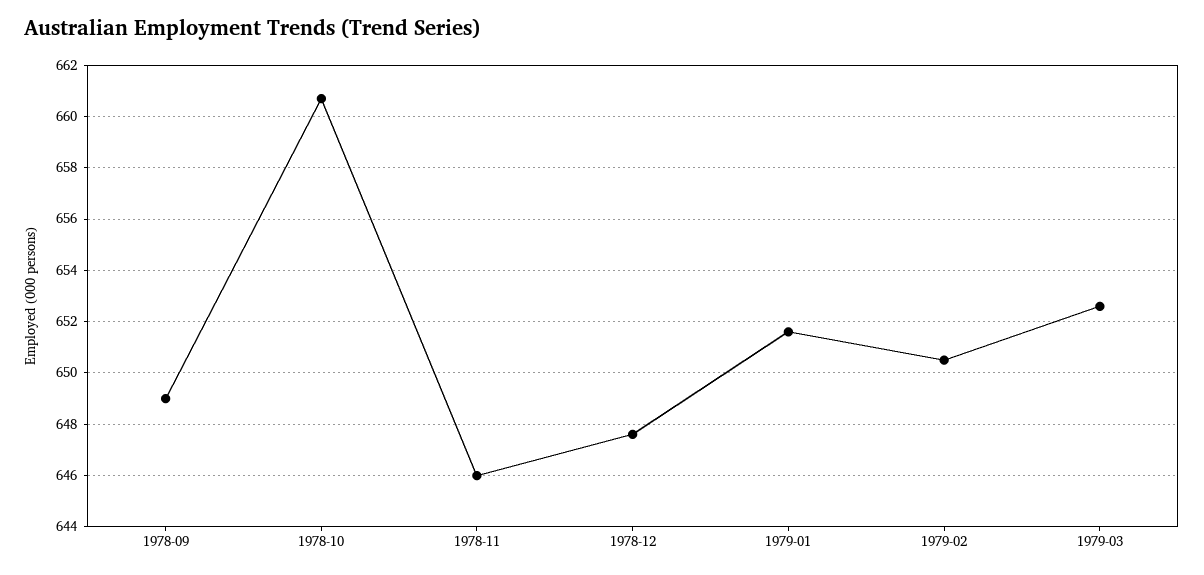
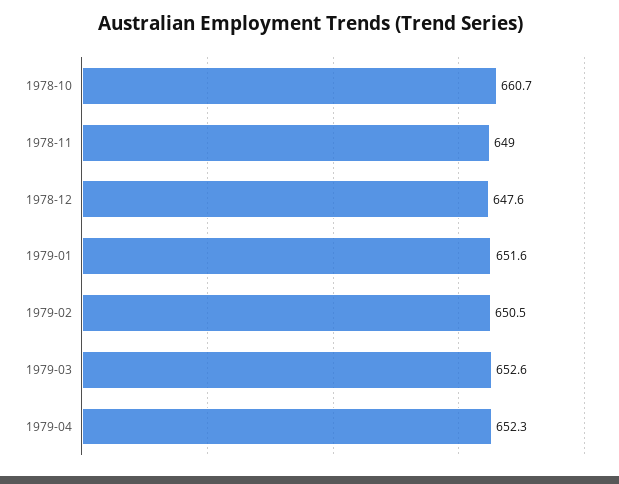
1978-09: 649 -> none
1978-11: 646 -> 649
1979-04: none -> 652.3

